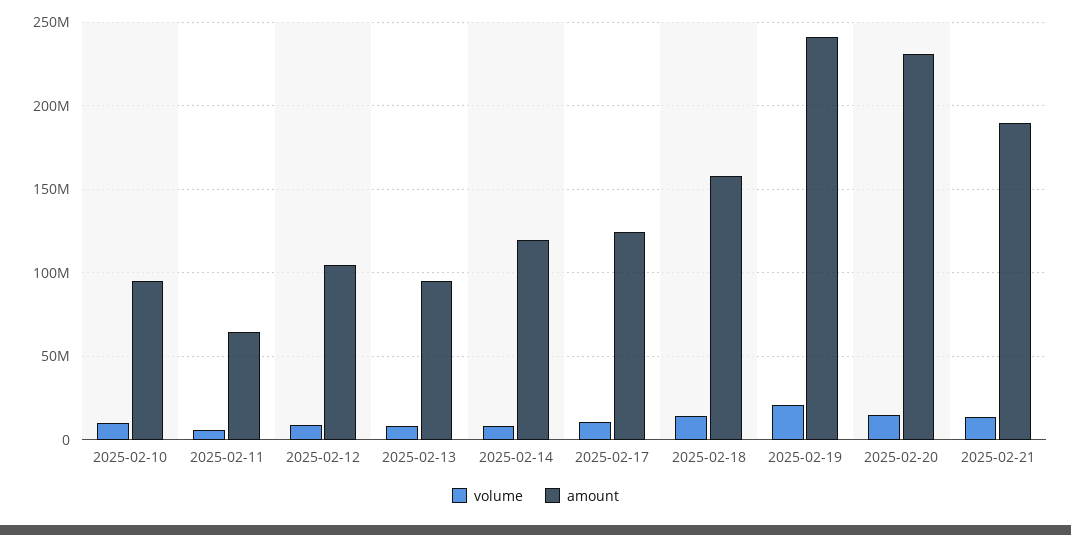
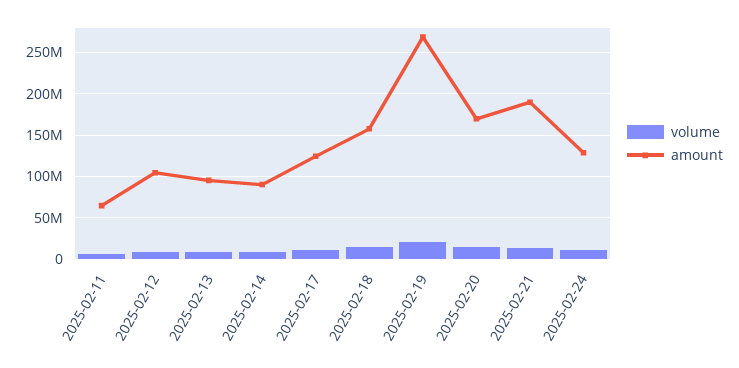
volume, 2025-02-10: 10000000 -> none
amount, 2025-02-10: 95000000 -> none
amount, 2025-02-14: 120000000 -> 90000000
amount, 2025-02-19: 240000000 -> 270000000
amount, 2025-02-20: 230000000 -> 170000000
volume, 2025-02-24: none -> 10000000
amount, 2025-02-24: none -> 130000000

